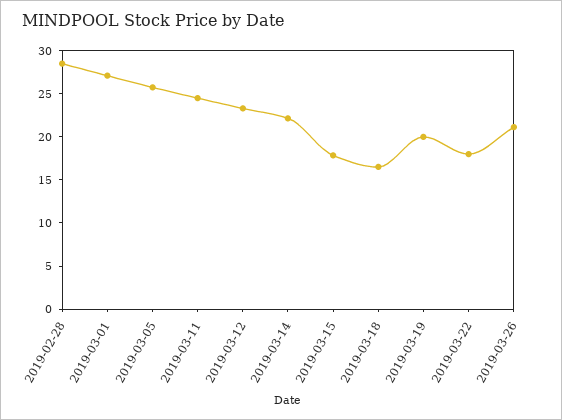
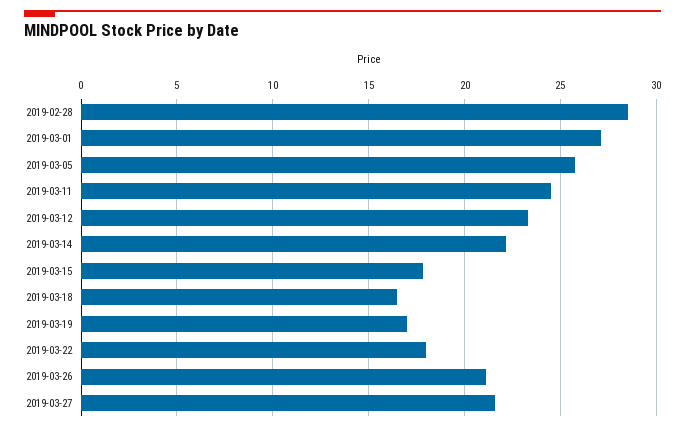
2019-03-19: 20 -> 17
2019-03-27: none -> 21.5

